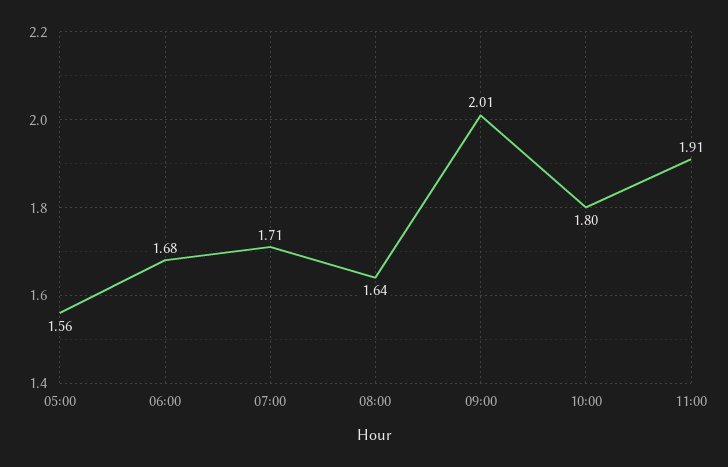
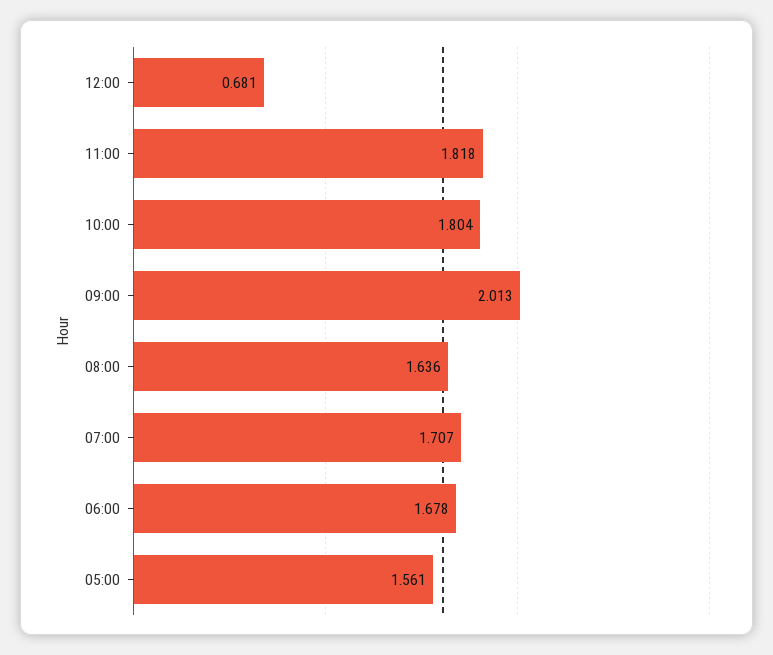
11:00: 1.91 -> 1.818
12:00: none -> 0.681

